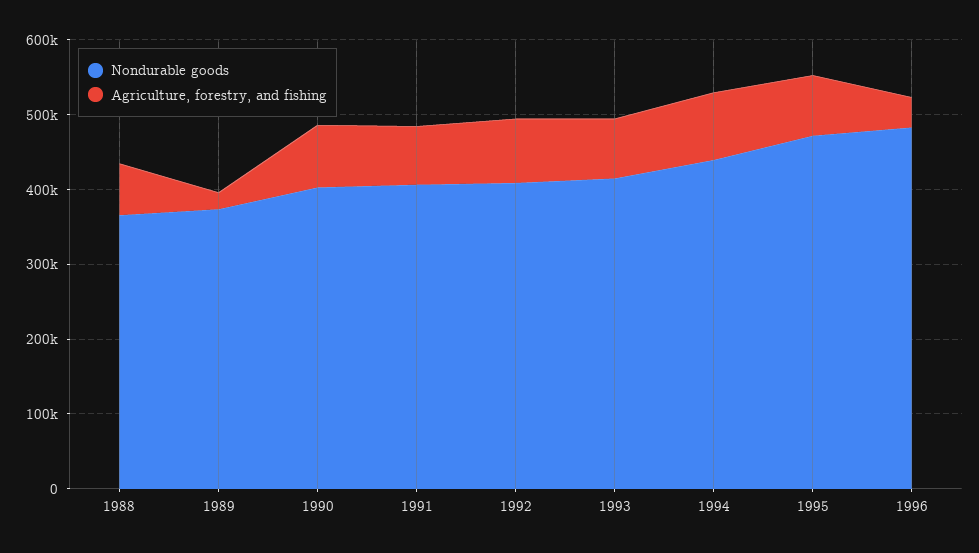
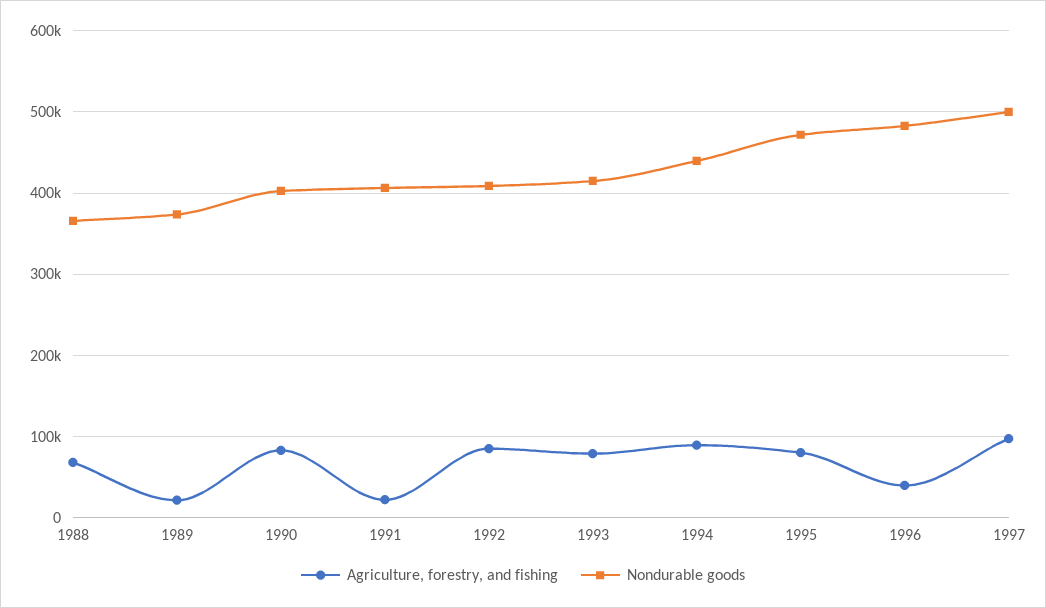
Agriculture, forestry, and fishing, 1991: 80000 -> 20000
Agriculture, forestry, and fishing, 1997: none -> 100000
Nondurable goods, 1997: none -> 500000

